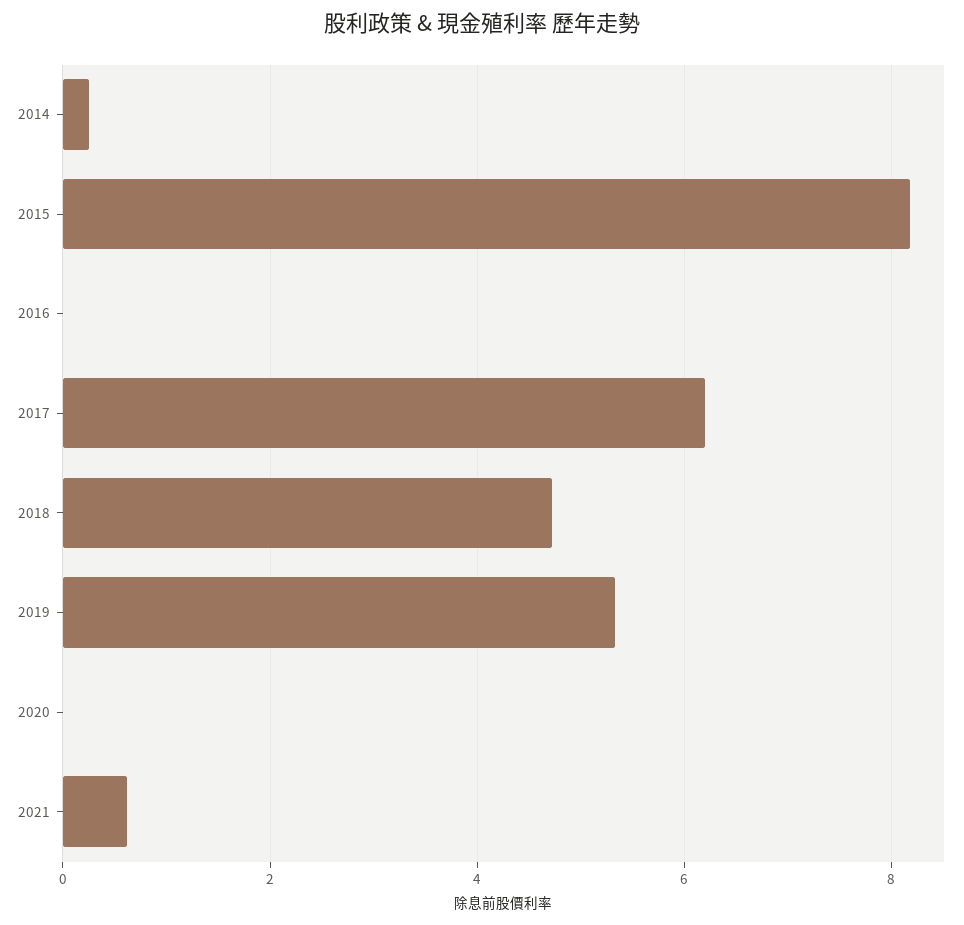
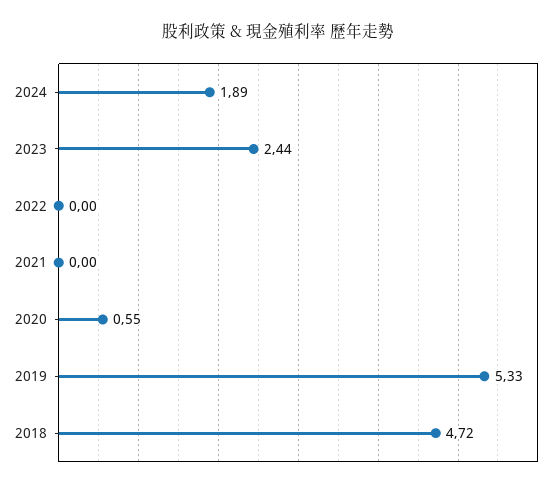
2014: 0.2 -> none
2015: 8.2 -> none
2016: 0 -> none
2017: 6.2 -> none
2020: 0 -> 0.55
2021: 0.6 -> 0
2024: none -> 1.89
2023: none -> 2.44
2022: none -> 0

